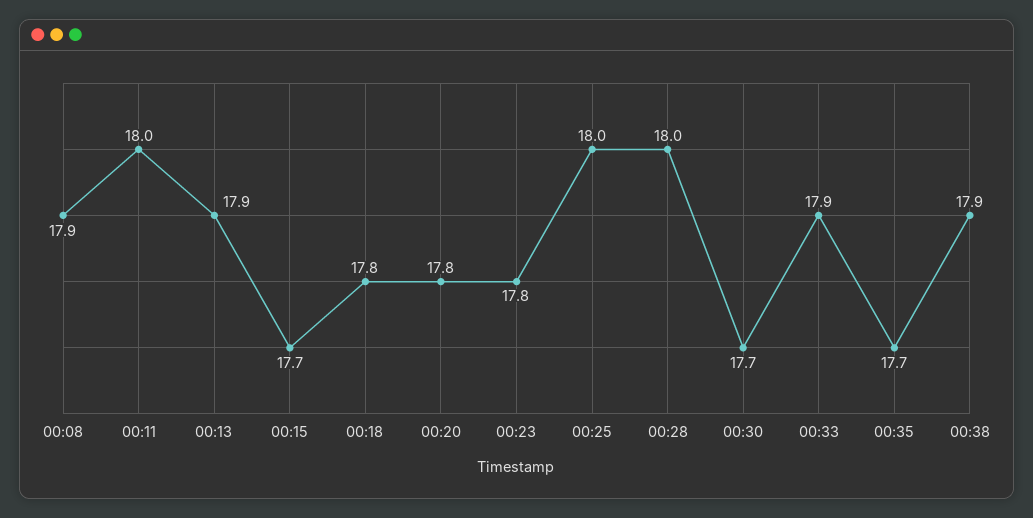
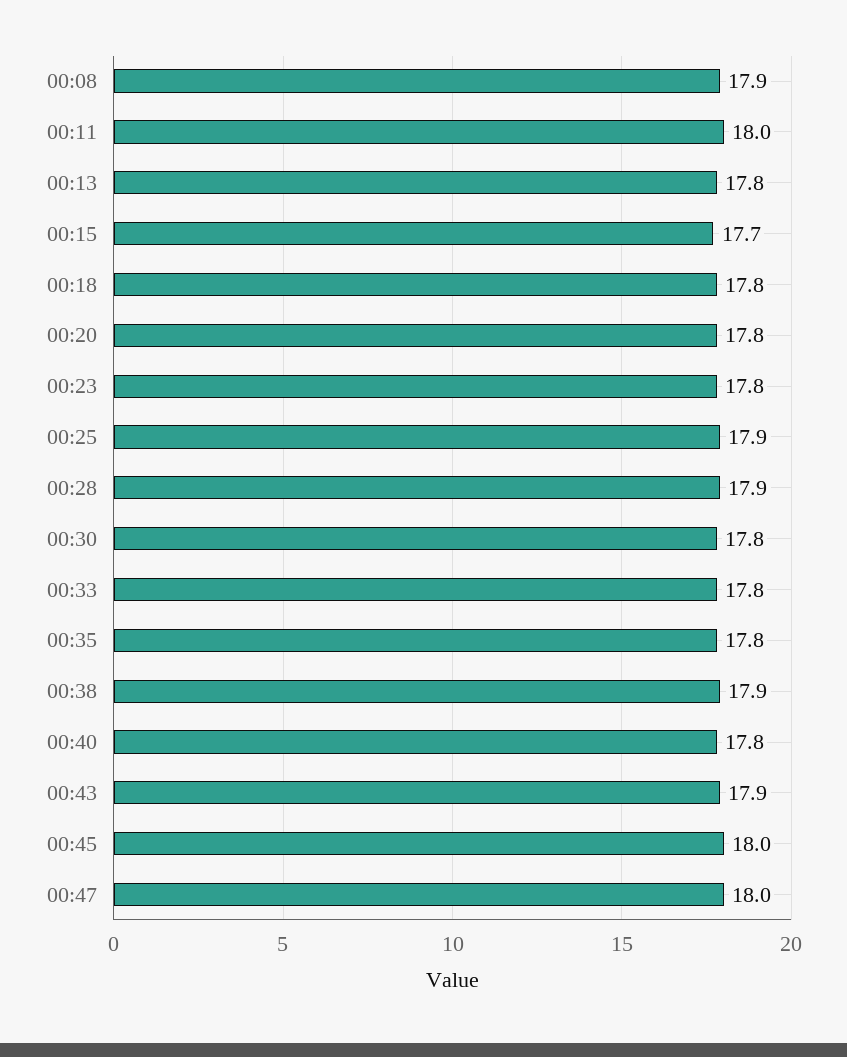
00:13: 17.9 -> 17.8
00:25: 18 -> 17.9
00:28: 18 -> 17.9
00:30: 17.7 -> 17.8
00:33: 17.9 -> 17.8
00:35: 17.7 -> 17.8
00:40: none -> 17.8
00:43: none -> 17.9
00:45: none -> 18
00:47: none -> 18

